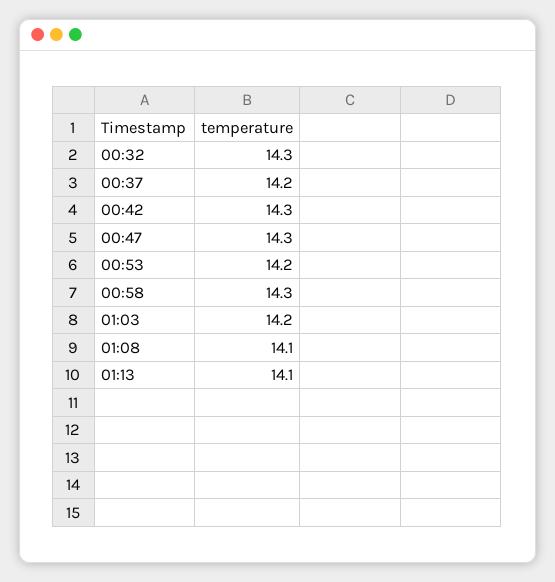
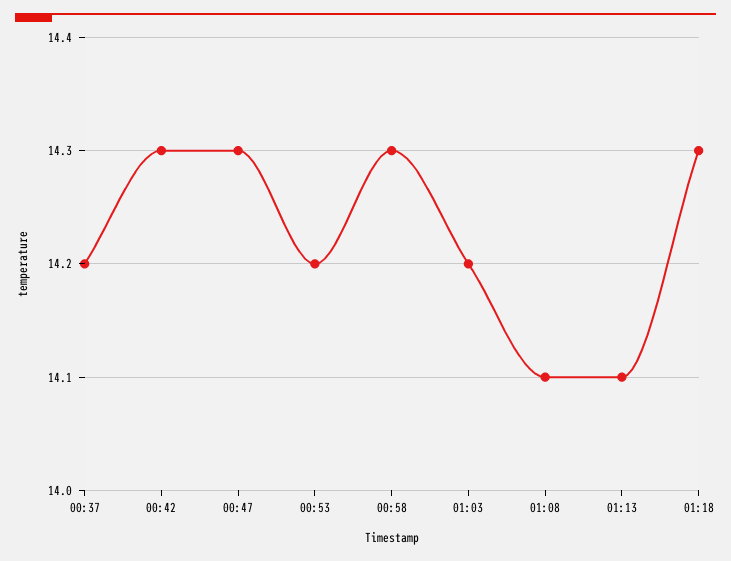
00:32: 14.3 -> none
01:18: none -> 14.3

